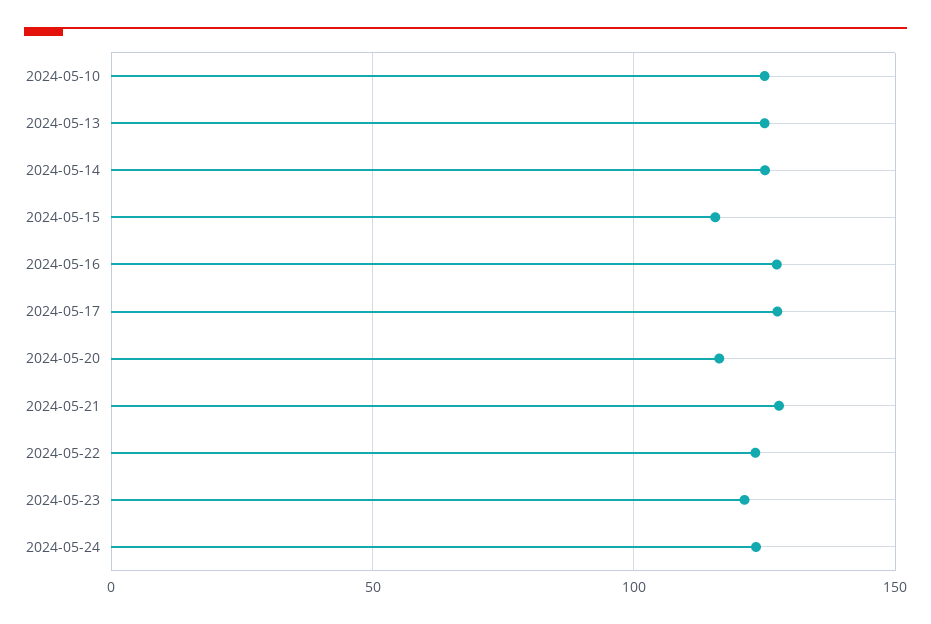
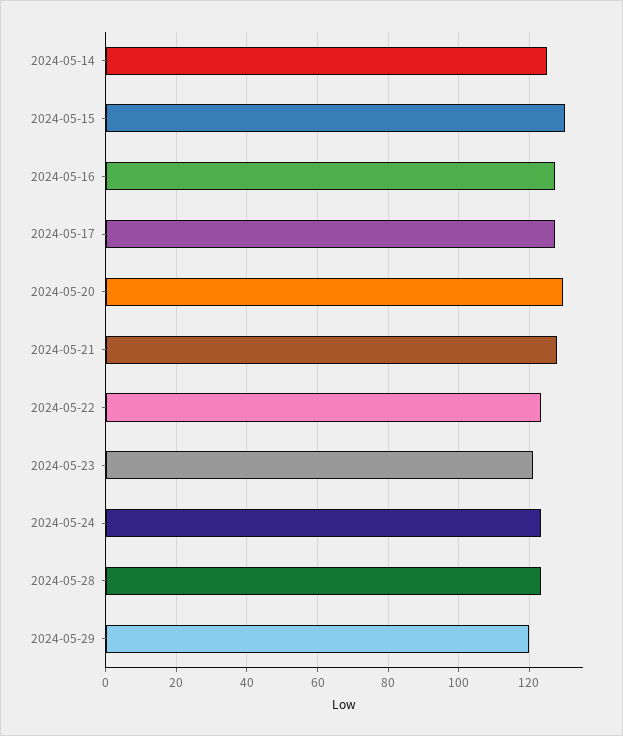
2024-05-10: 125 -> none
2024-05-13: 125 -> none
2024-05-15: 115 -> 130
2024-05-20: 115 -> 130
2024-05-28: none -> 124
2024-05-29: none -> 120

